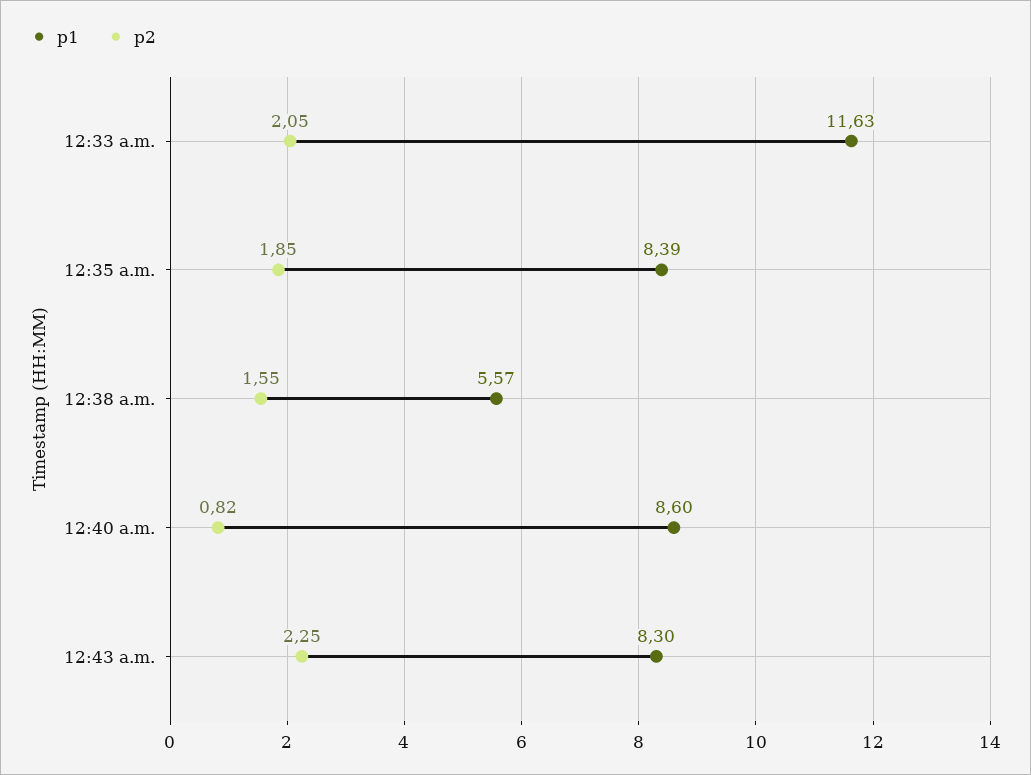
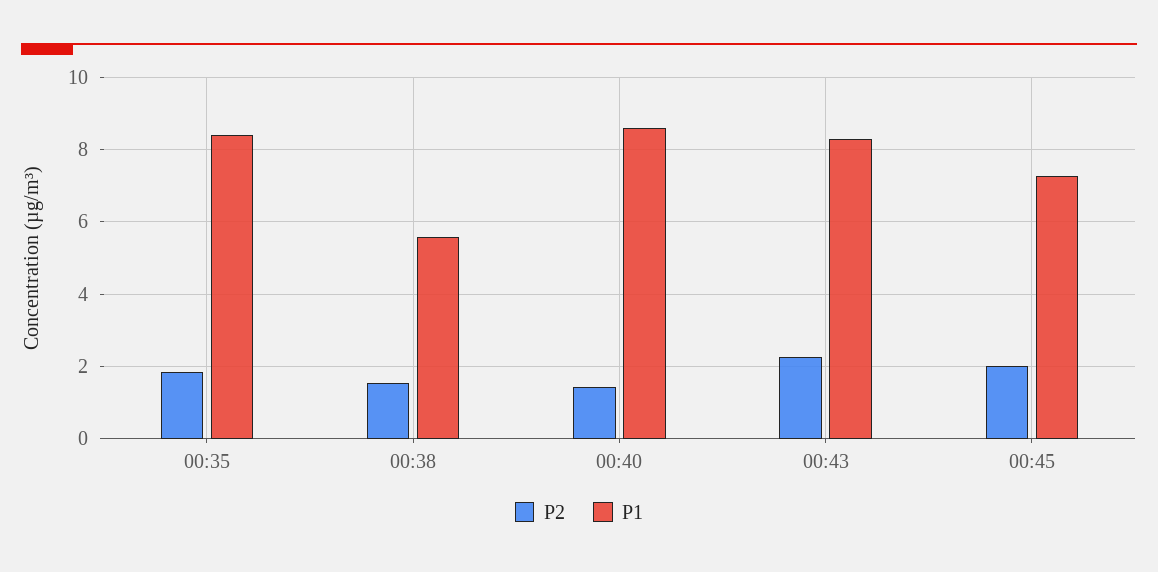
p1, 12:33 a.m.: 11.63 -> none
p2, 12:33 a.m.: 2.05 -> none
p2, 12:40 a.m.: 0.82 -> 1.4
p2, 00:45: none -> 2
p1, 00:45: none -> 7.2

